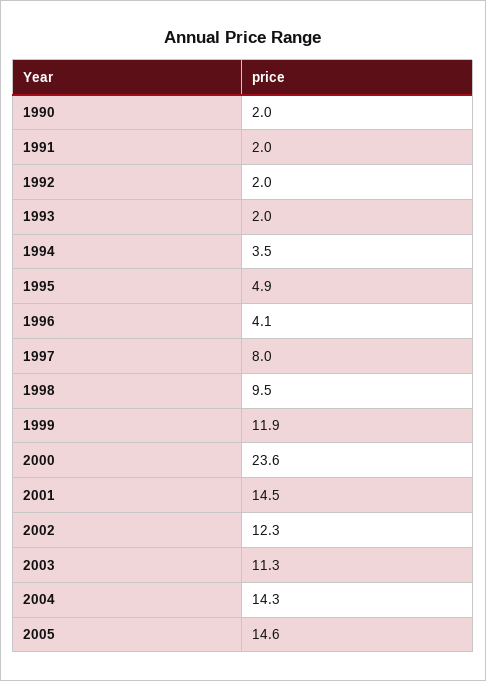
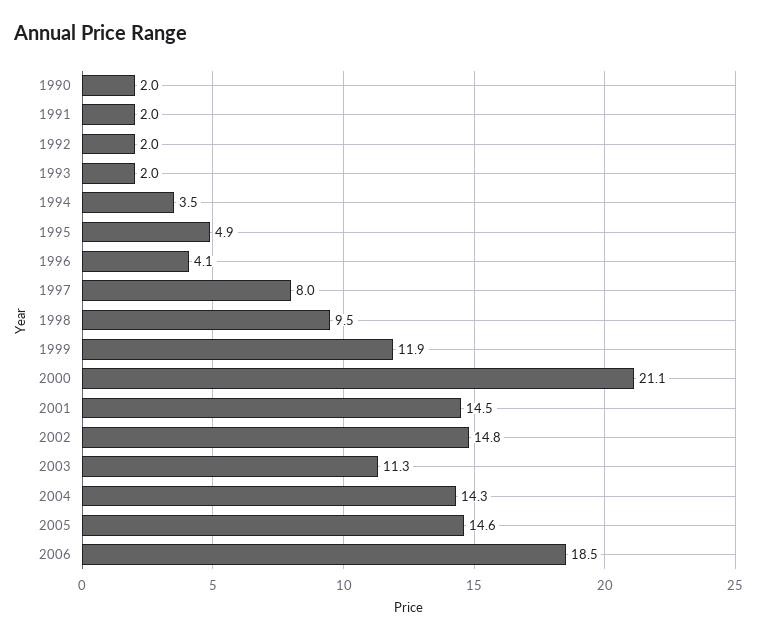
2000: 23.6 -> 21.1
2002: 12.3 -> 14.8
2006: none -> 18.5

